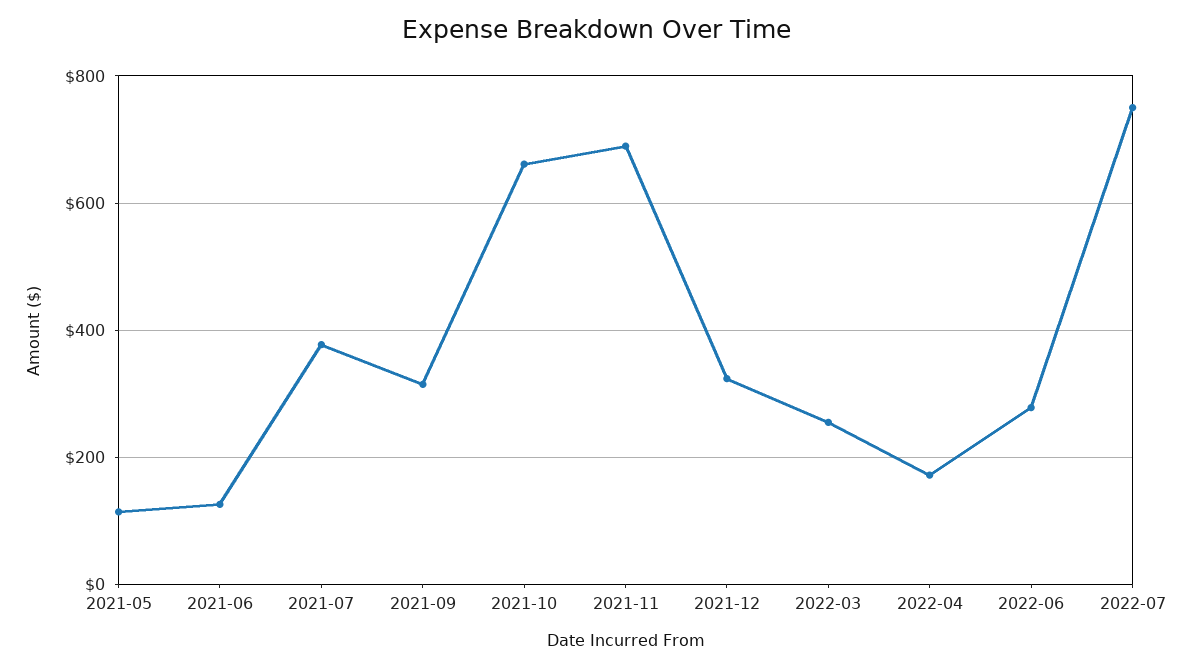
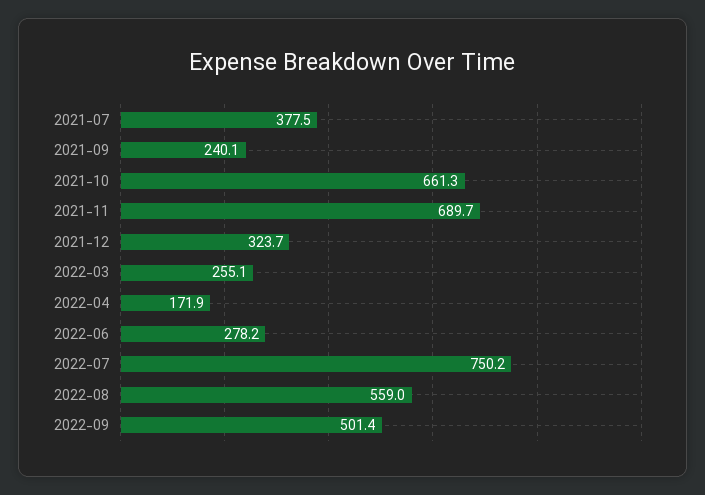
2021-05: 120 -> none
2021-06: 120 -> none
2021-09: 320 -> 240.1
2022-08: none -> 559
2022-09: none -> 501.4

